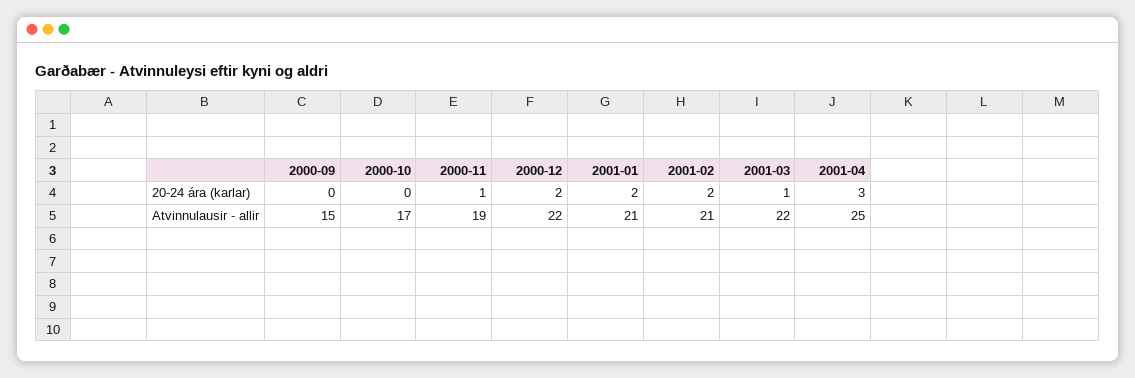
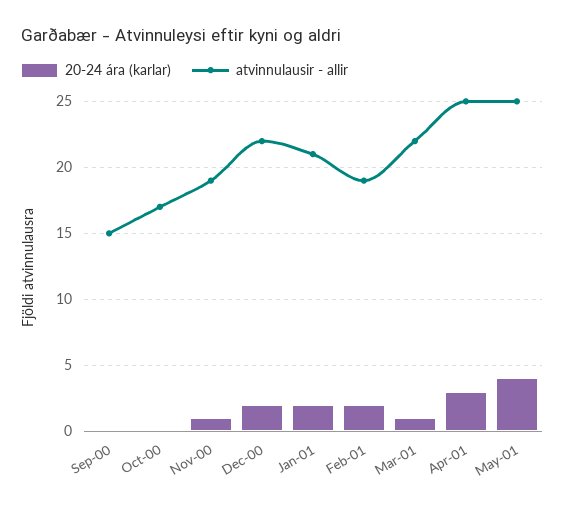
Atvinnulausir - allir, 2001-02: 21 -> 19
20-24 ára (karlar), May-01: none -> 4
Atvinnulausir - allir, May-01: none -> 25

